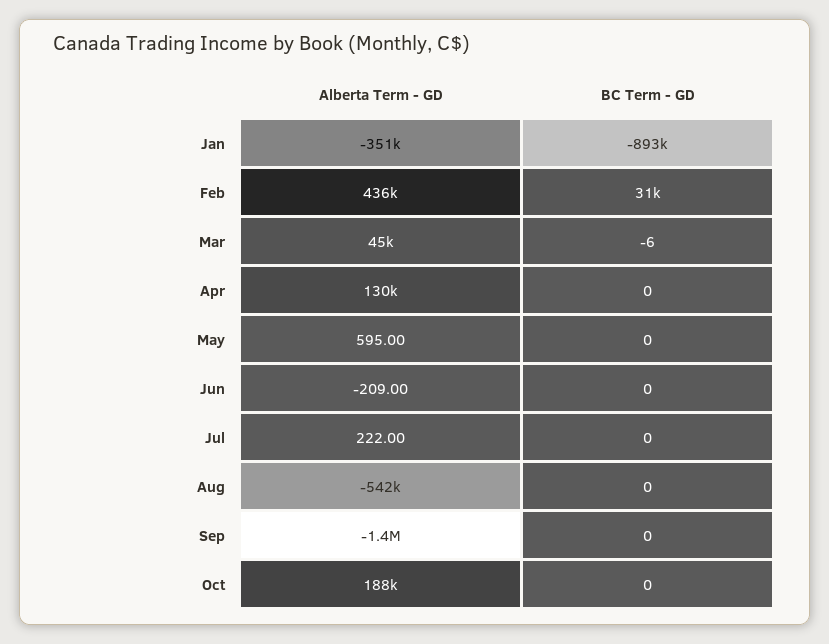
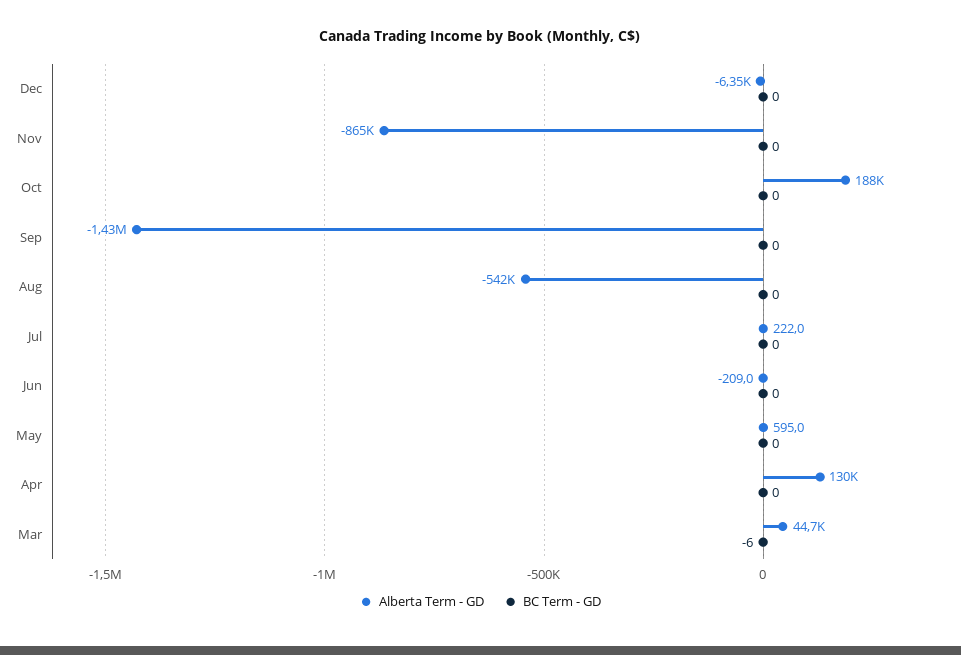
Alberta Term - GD, Jan: -351000 -> none
BC Term - GD, Jan: -893000 -> none
Alberta Term - GD, Feb: 436000 -> none
BC Term - GD, Feb: 31000 -> none
Alberta Term - GD, Dec: none -> -6350
BC Term - GD, Dec: none -> 0
Alberta Term - GD, Nov: none -> -865000
BC Term - GD, Nov: none -> 0

